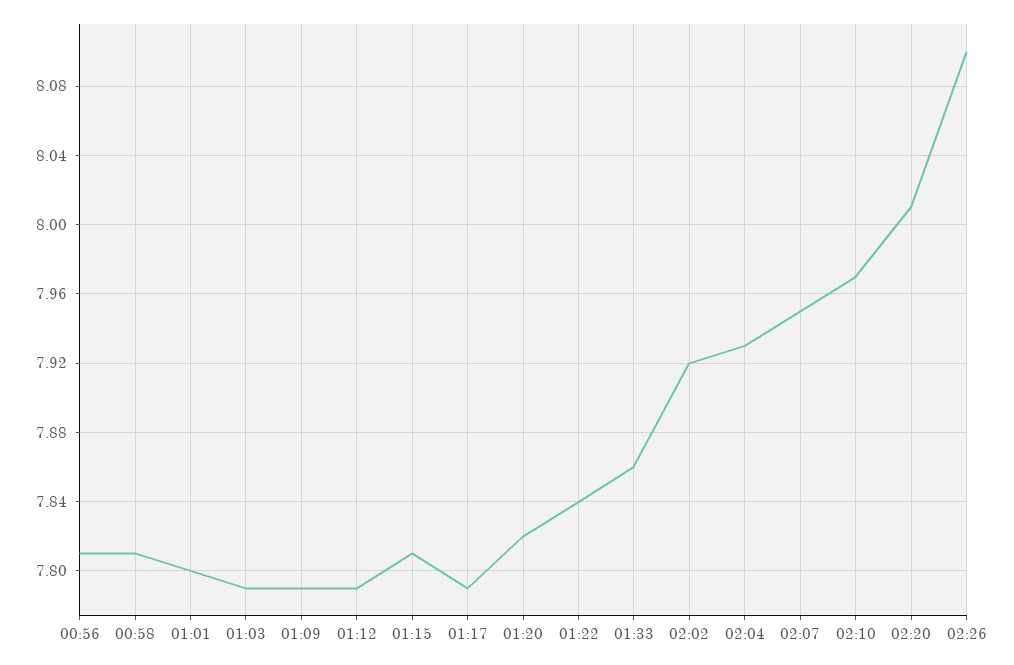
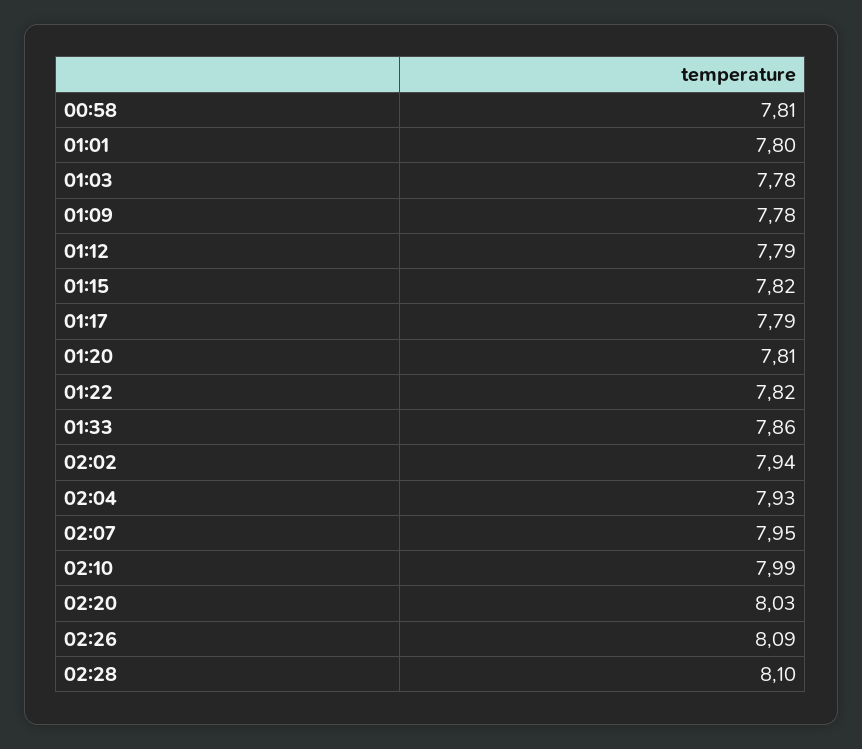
00:56: 7.81 -> none
01:03: 7.79 -> 7.78
01:09: 7.79 -> 7.78
01:15: 7.81 -> 7.82
01:20: 7.82 -> 7.81
01:22: 7.84 -> 7.82
02:02: 7.92 -> 7.94
02:10: 7.97 -> 7.99
02:20: 8.01 -> 8.03
02:26: 8.1 -> 8.09
02:28: none -> 8.1

